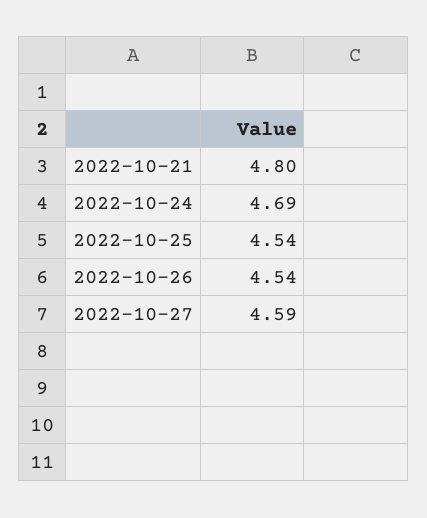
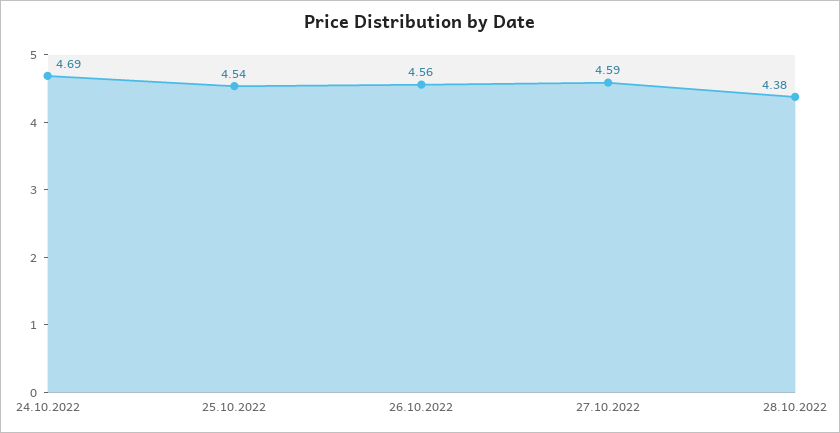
2022-10-21: 4.8 -> none
2022-10-26: 4.54 -> 4.56
28.10.2022: none -> 4.38

